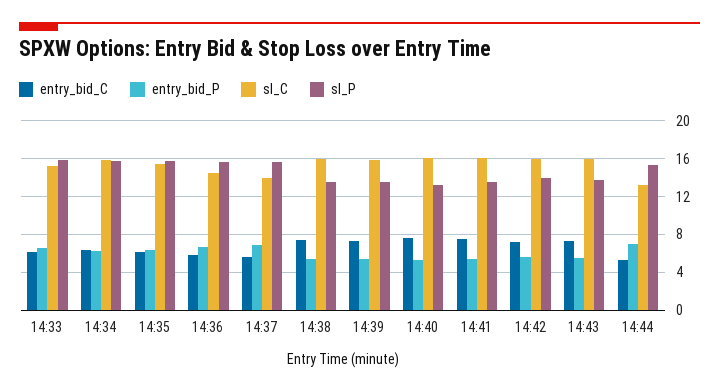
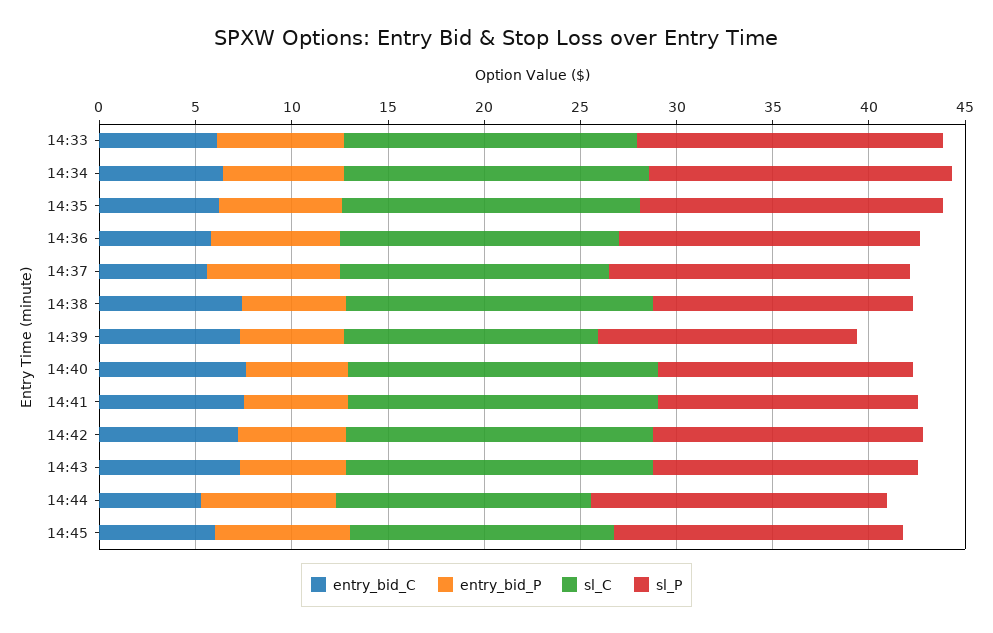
sl_C, 14:39: 16 -> 13
entry_bid_C, 14:45: none -> 6
entry_bid_P, 14:45: none -> 7
sl_C, 14:45: none -> 14
sl_P, 14:45: none -> 15

